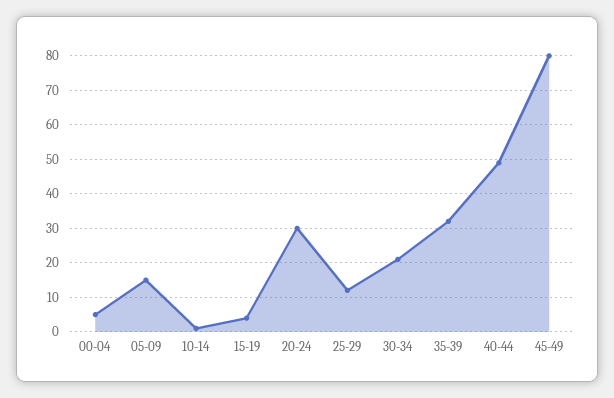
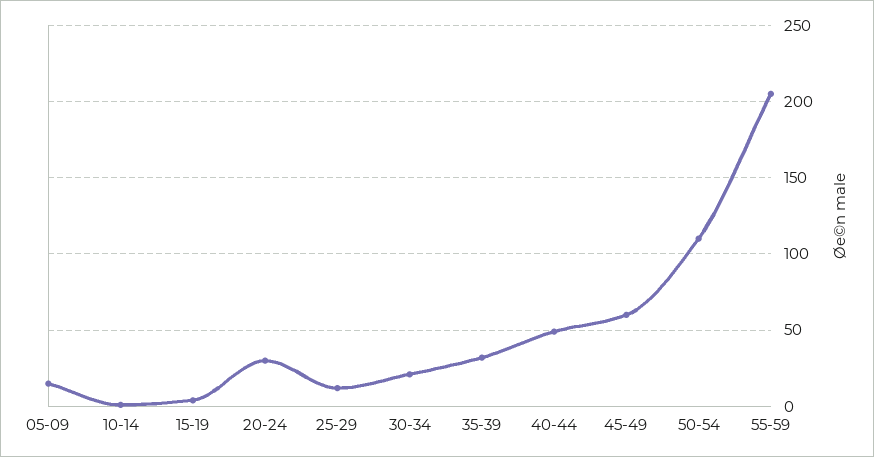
00-04: 5 -> none
45-49: 80 -> 60
50-54: none -> 110
55-59: none -> 205

